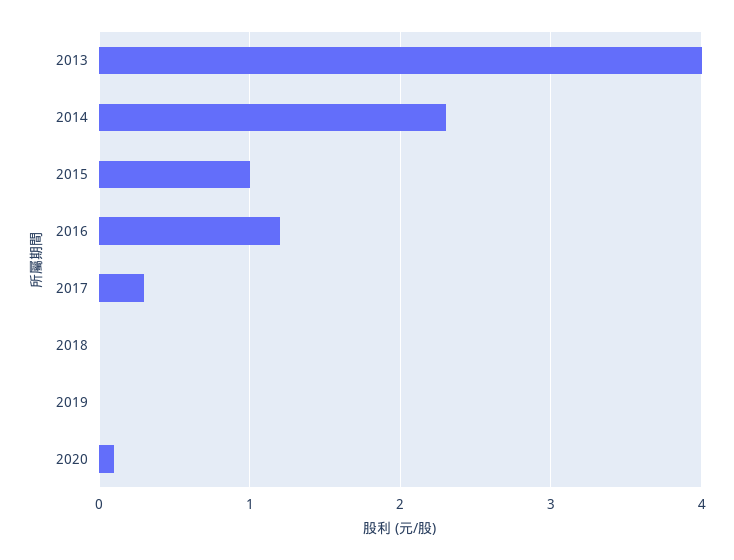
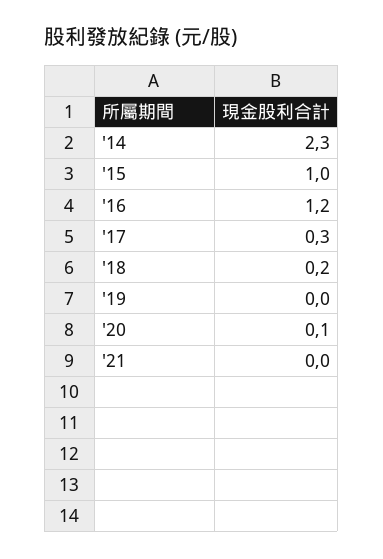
2013: 4 -> none
2018: 0 -> 0.2
'21: none -> 0

